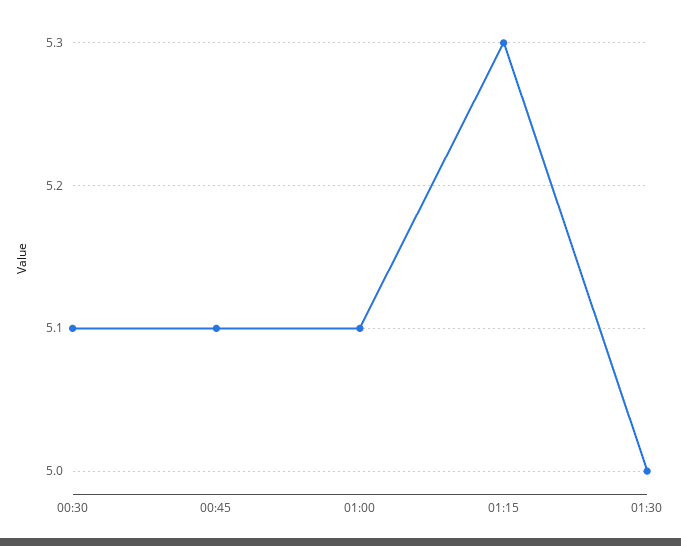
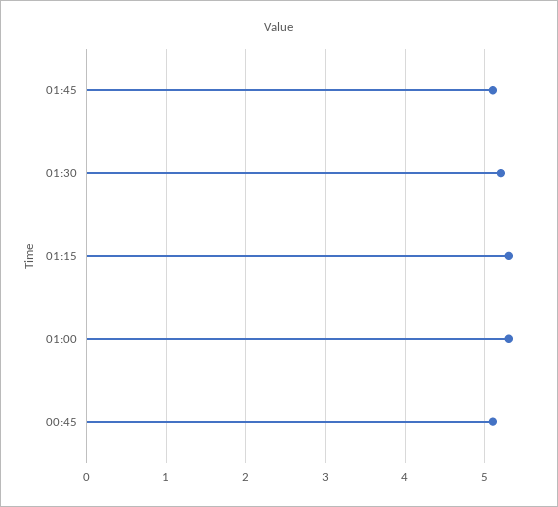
00:30: 5.1 -> none
01:00: 5.1 -> 5.3
01:30: 5 -> 5.2
01:45: none -> 5.1

